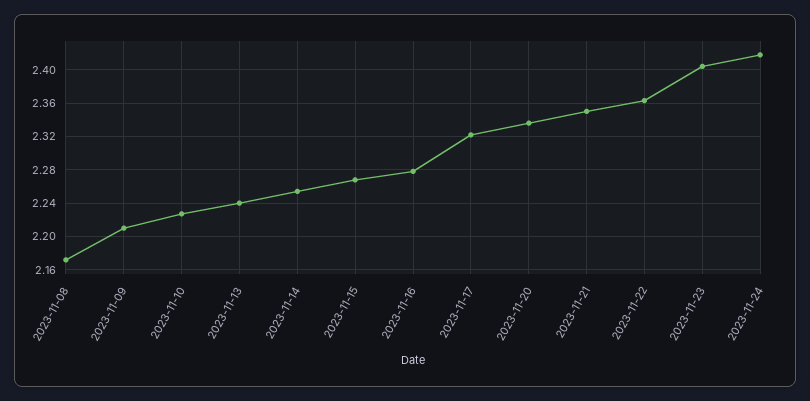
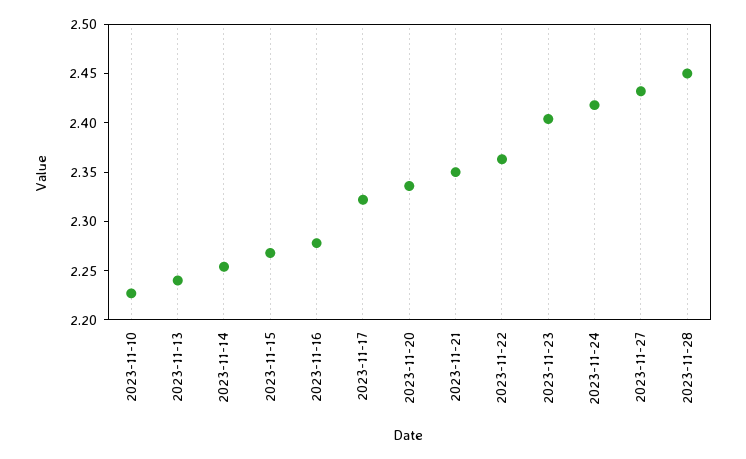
2023-11-08: 2.17 -> none
2023-11-09: 2.21 -> none
2023-11-27: none -> 2.43
2023-11-28: none -> 2.45

